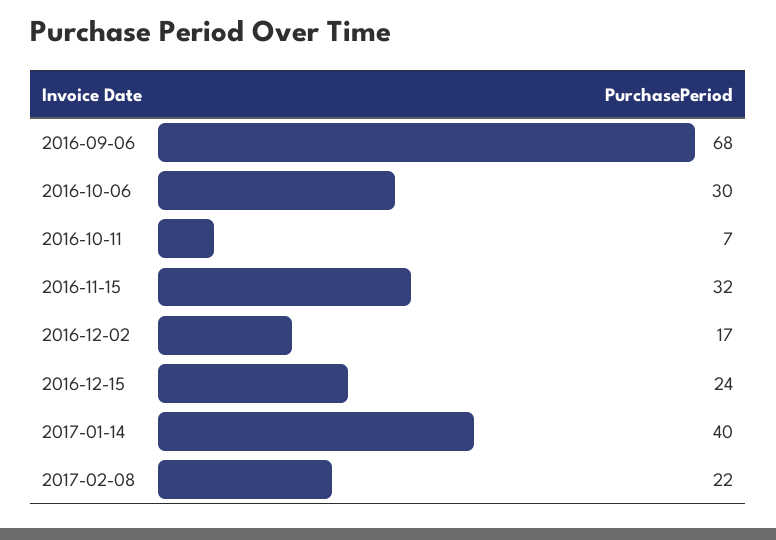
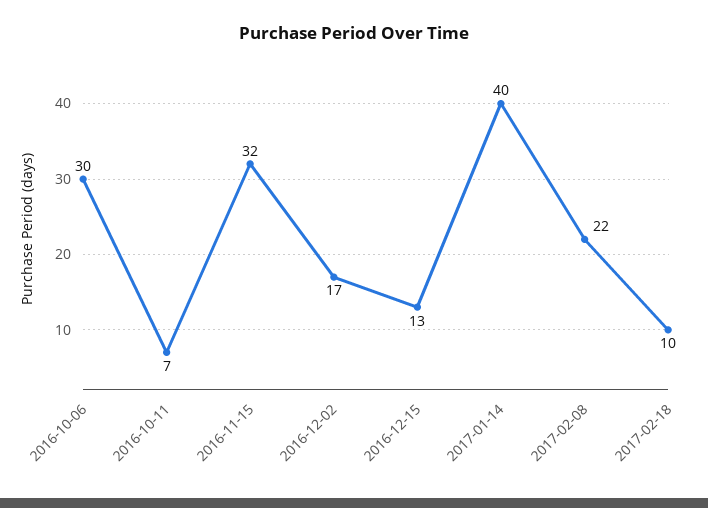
2016-09-06: 68 -> none
2016-12-15: 24 -> 13
2017-02-18: none -> 10

